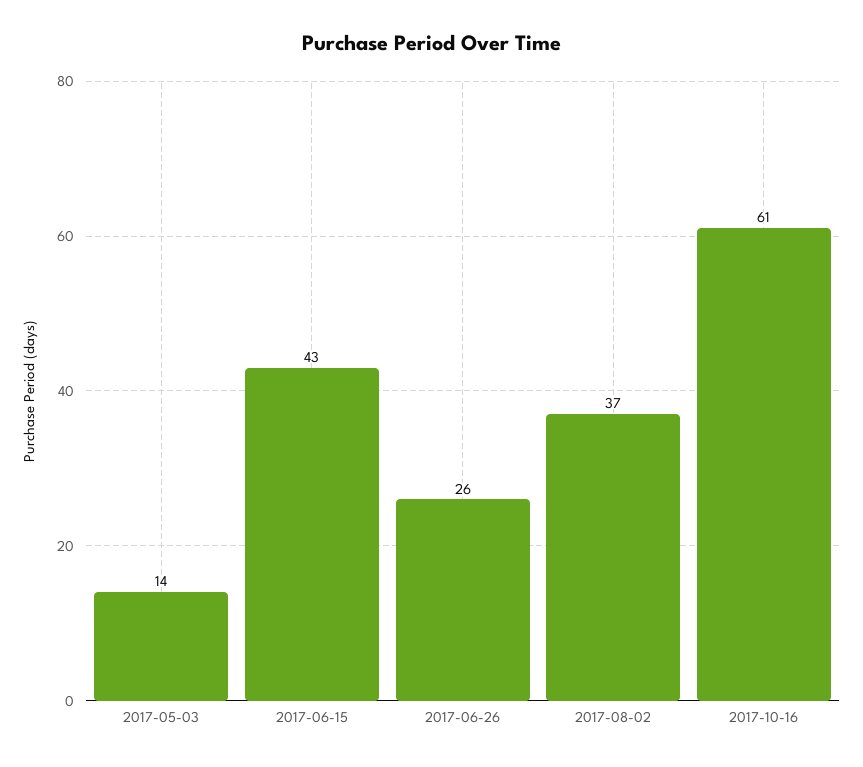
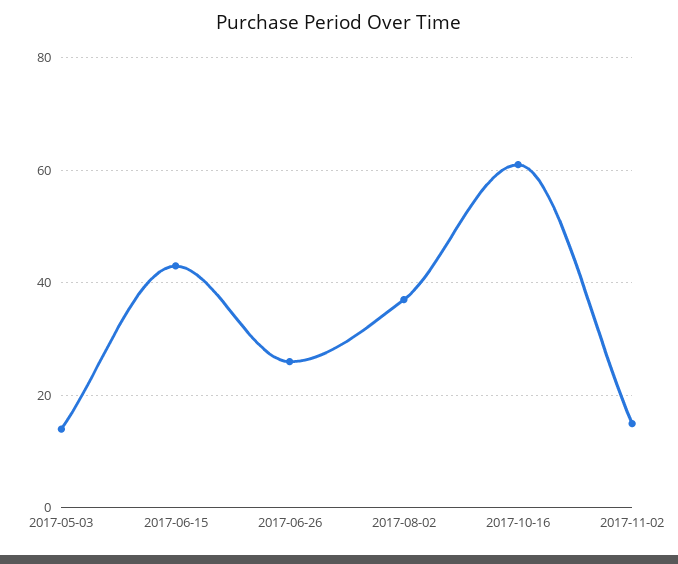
2017-11-02: none -> 15

